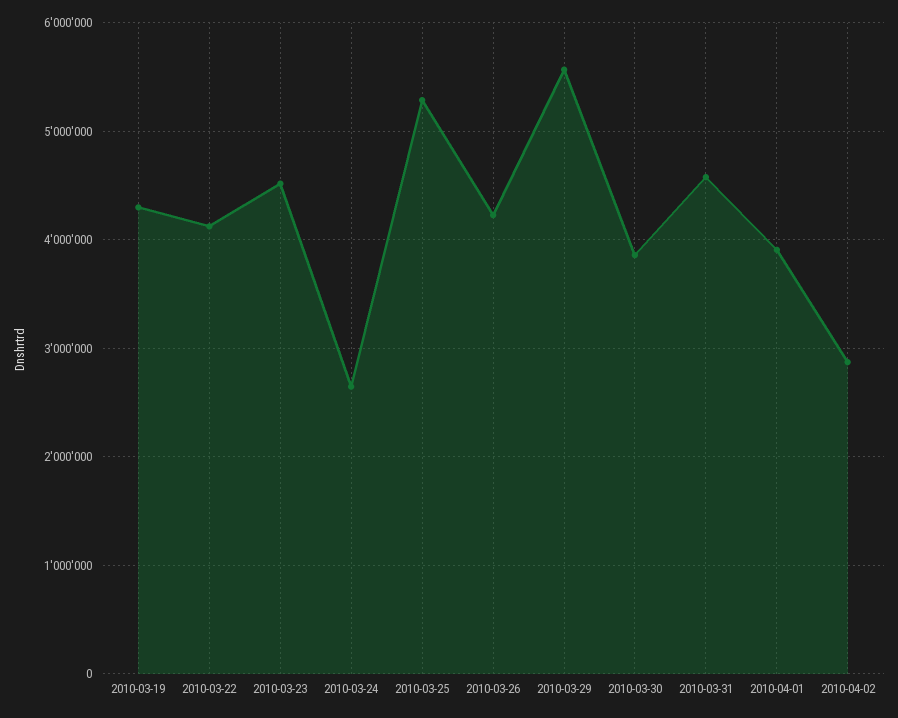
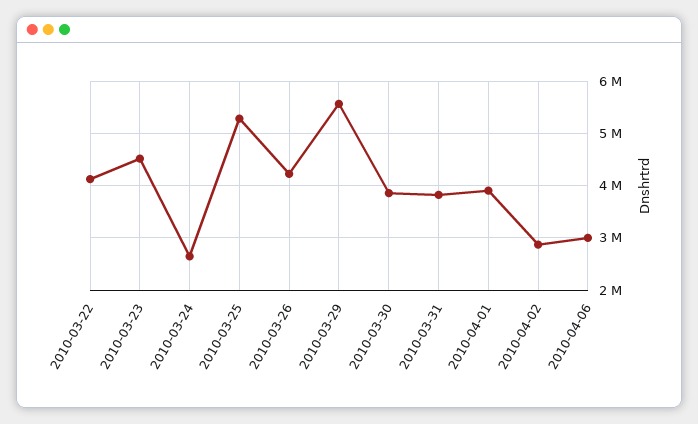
2010-03-19: 4300000 -> none
2010-03-31: 4600000 -> 3800000
2010-04-06: none -> 3000000

